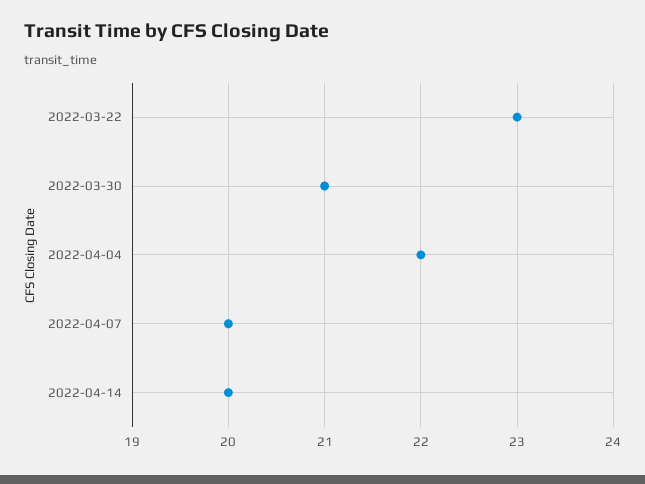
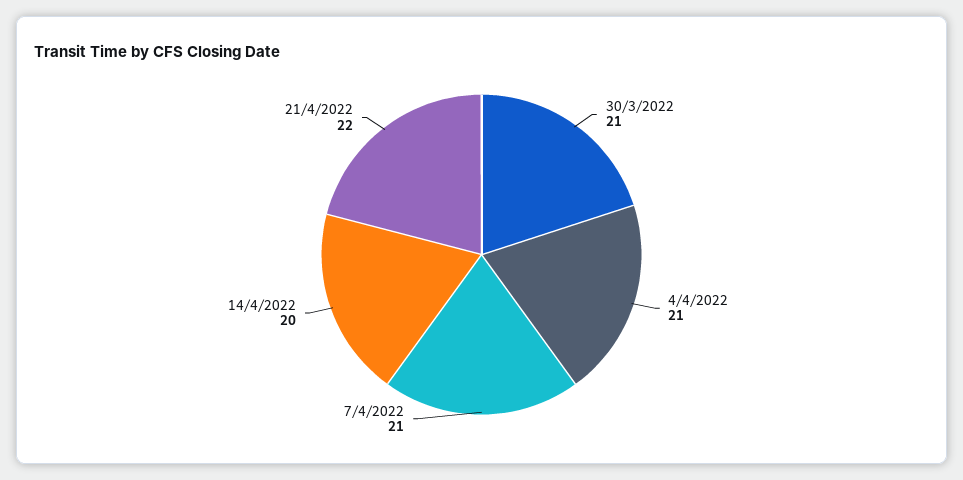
2022-03-22: 23 -> none
2022-04-04: 22 -> 21
2022-04-07: 20 -> 21
21/4/2022: none -> 22

